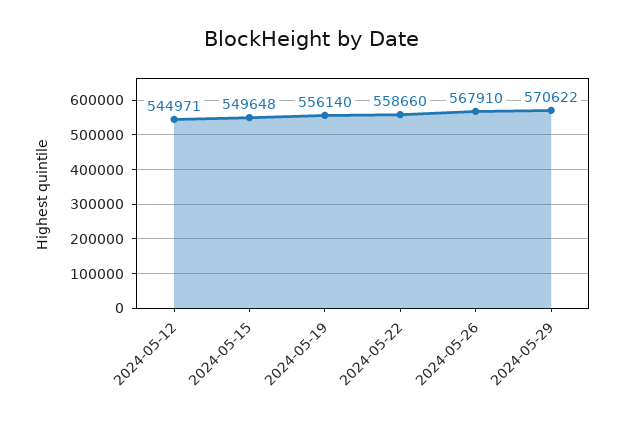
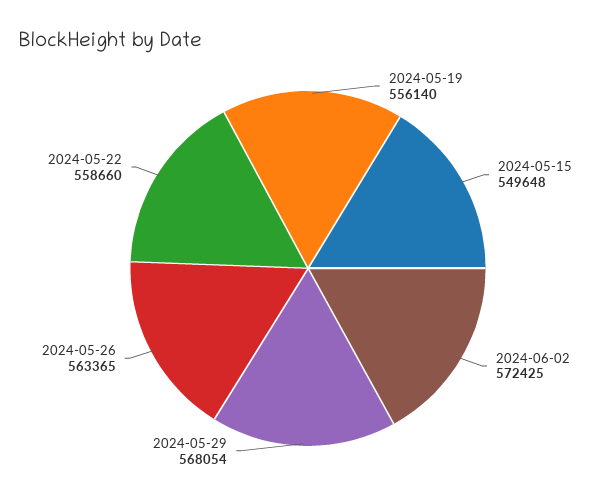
2024-05-12: 544971 -> none
2024-05-26: 567910 -> 563365
2024-05-29: 570622 -> 568054
2024-06-02: none -> 572425

